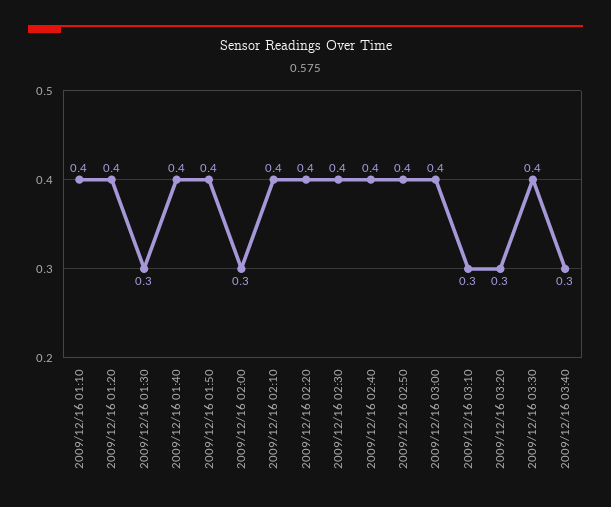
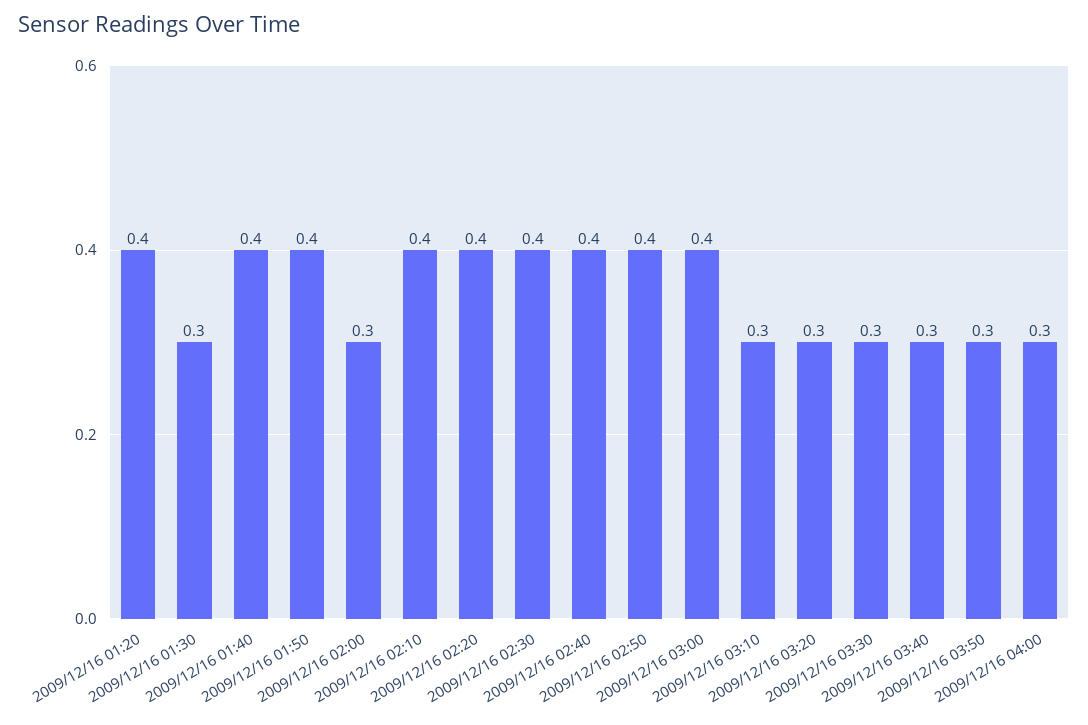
2009/12/16 01:10: 0.4 -> none
2009/12/16 03:30: 0.4 -> 0.3
2009/12/16 03:50: none -> 0.3
2009/12/16 04:00: none -> 0.3

